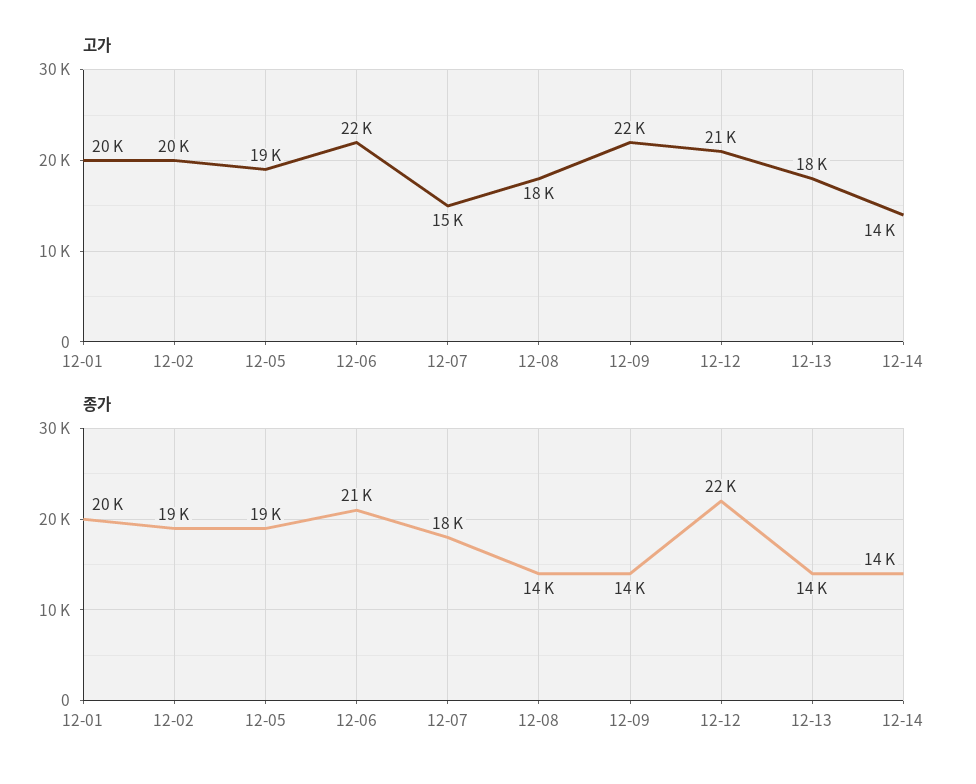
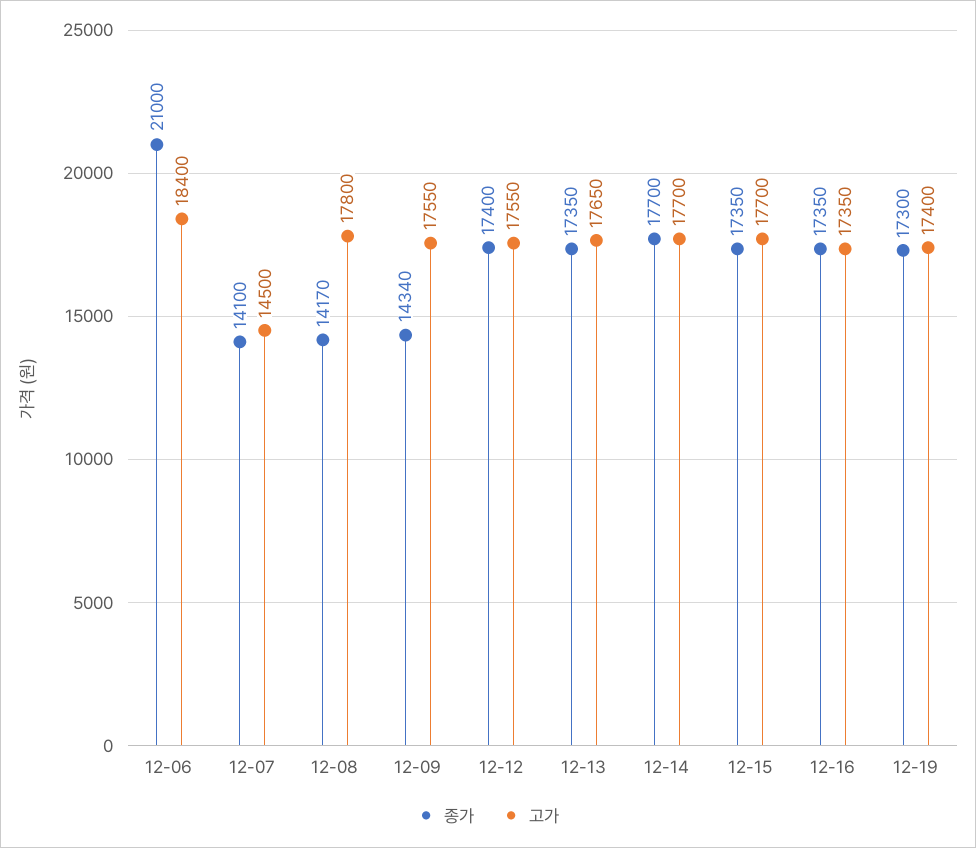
고가, 12-01: 20000 -> none
고가, 12-02: 20000 -> none
고가, 12-05: 19000 -> none
고가, 12-06: 22000 -> 18400
고가, 12-09: 22000 -> 17550
고가, 12-12: 21000 -> 17550
고가, 12-14: 14000 -> 17700
종가, 12-01: 20000 -> none
종가, 12-02: 19000 -> none
종가, 12-05: 19000 -> none
종가, 12-07: 18000 -> 14100
종가, 12-12: 22000 -> 17400
종가, 12-13: 14000 -> 17350
종가, 12-14: 14000 -> 17700
종가, 12-15: none -> 17350
고가, 12-15: none -> 17700
종가, 12-16: none -> 17350
고가, 12-16: none -> 17350
종가, 12-19: none -> 17300
고가, 12-19: none -> 17400

